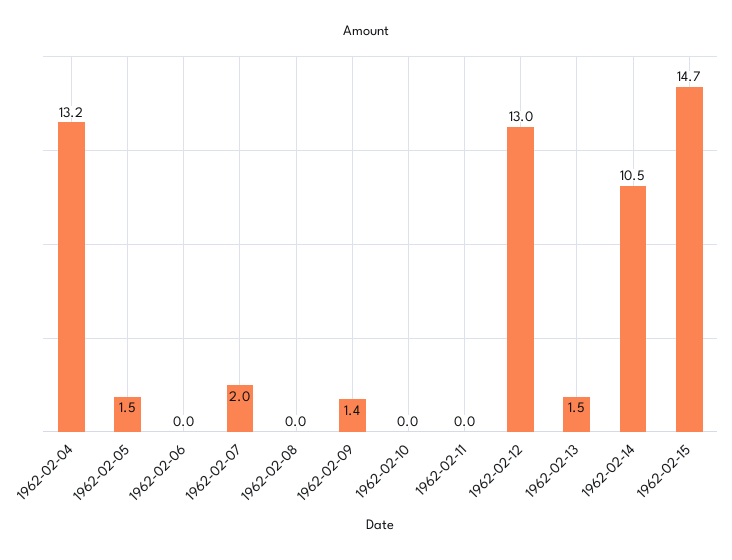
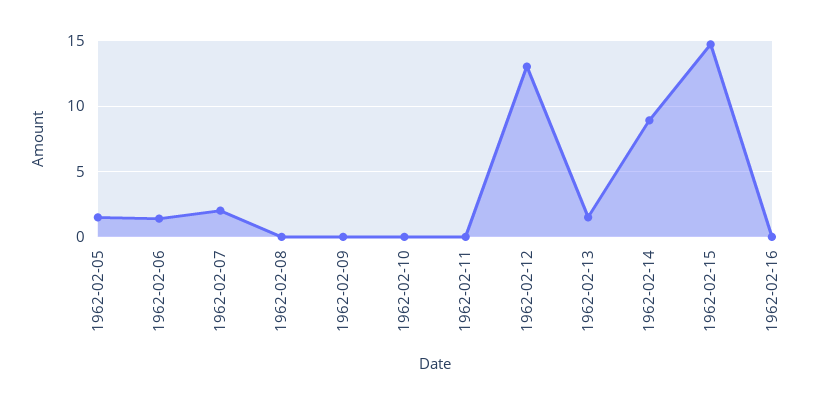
1962-02-04: 13.2 -> none
1962-02-06: 0 -> 1.5
1962-02-09: 1.4 -> 0
1962-02-14: 10.5 -> 9
1962-02-16: none -> 0

